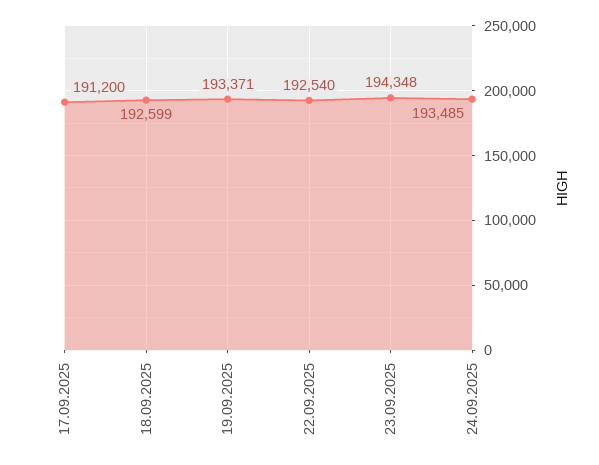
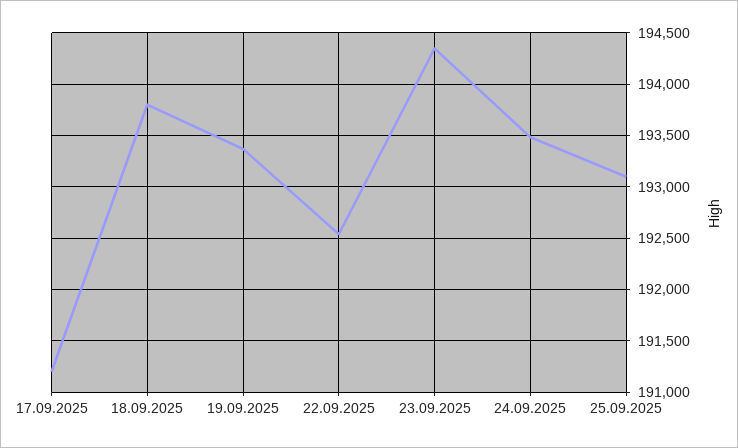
18.09.2025: 192599 -> 193800
25.09.2025: none -> 193100

